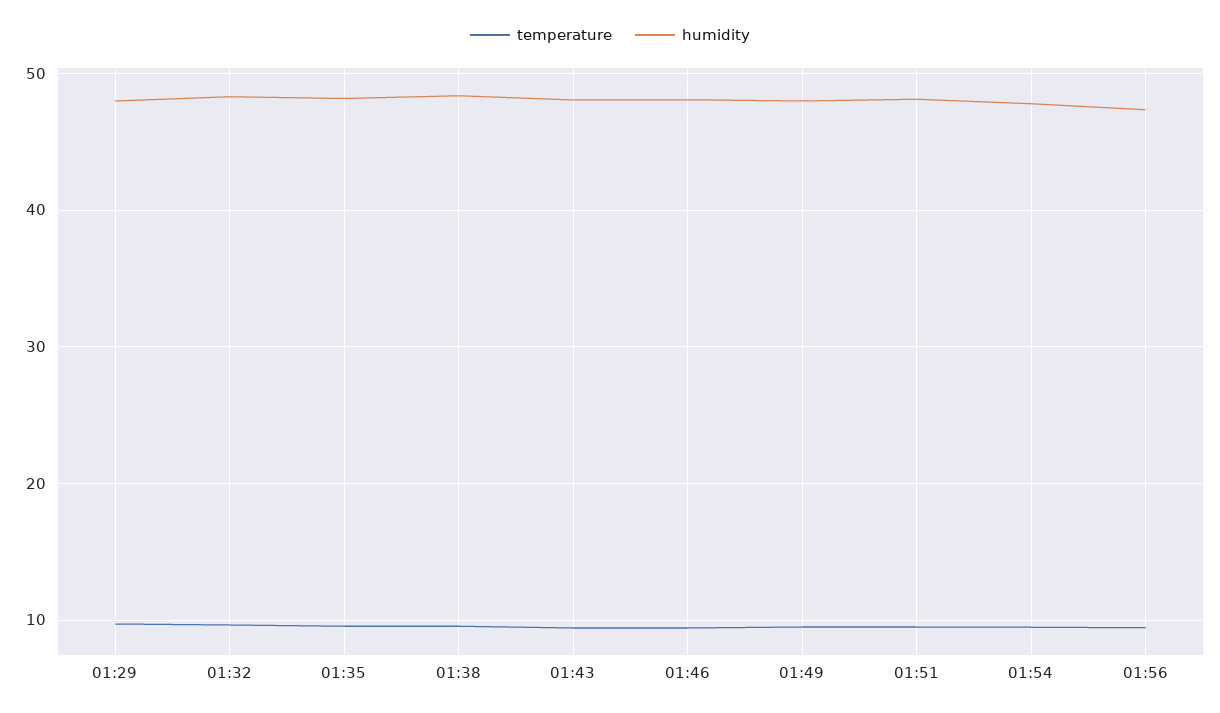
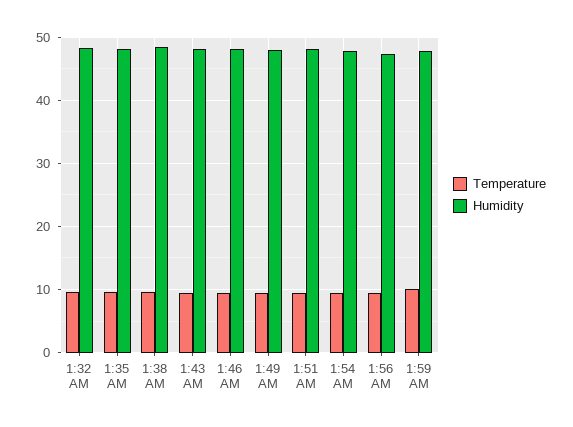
temperature, 01:29: 10 -> none
humidity, 01:29: 48 -> none
temperature, 1:59 AM: none -> 10
humidity, 1:59 AM: none -> 48

